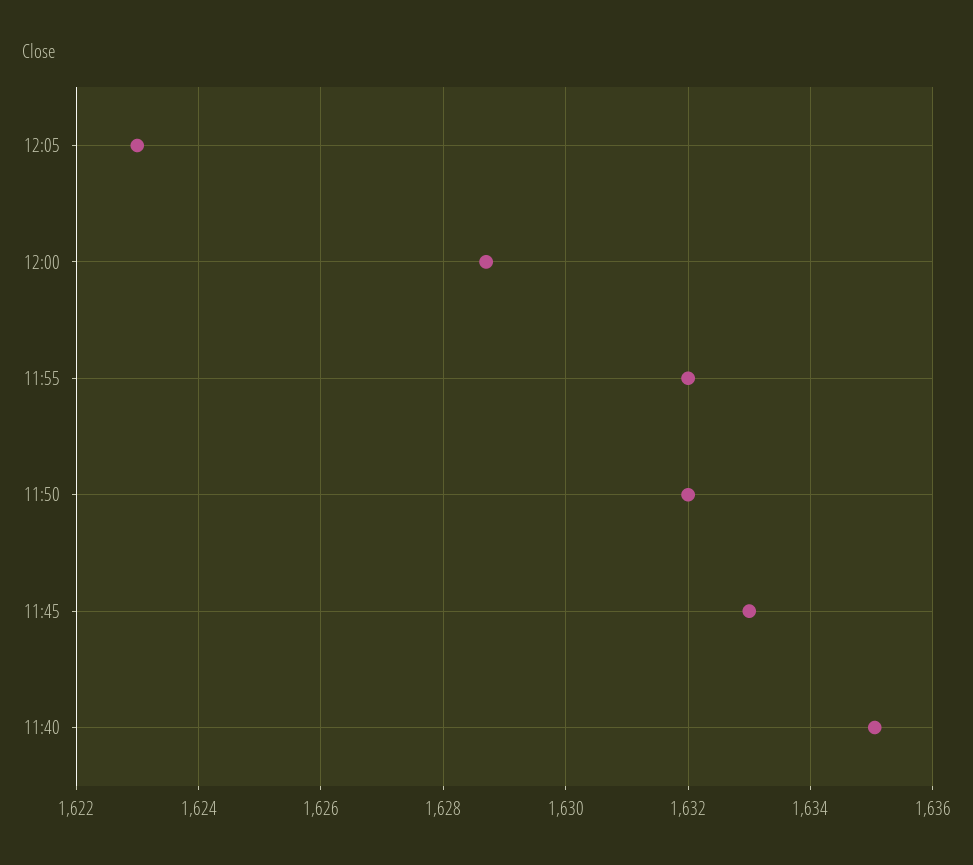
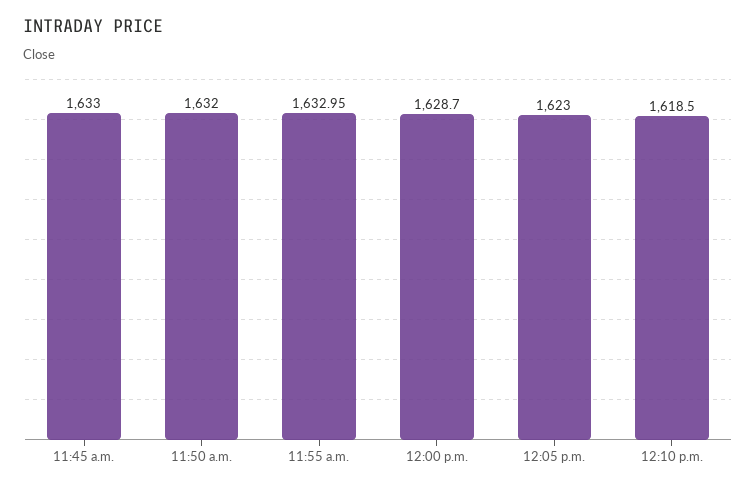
11:55: 1632 -> 1632.95
11:40: 1635 -> none
12:10 p.m.: none -> 1618.5

